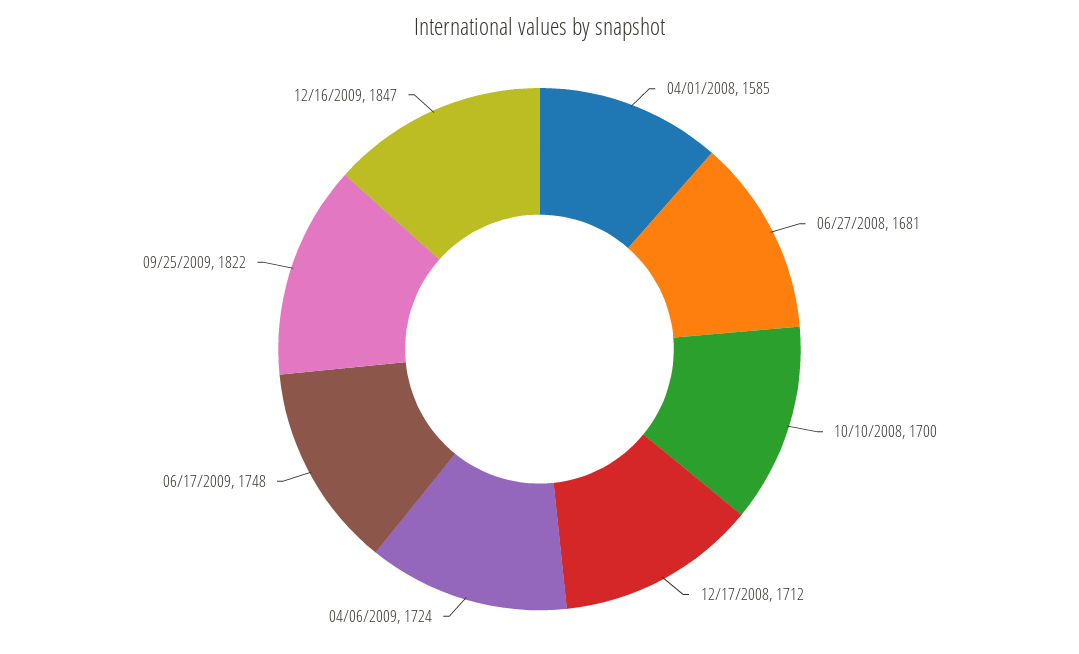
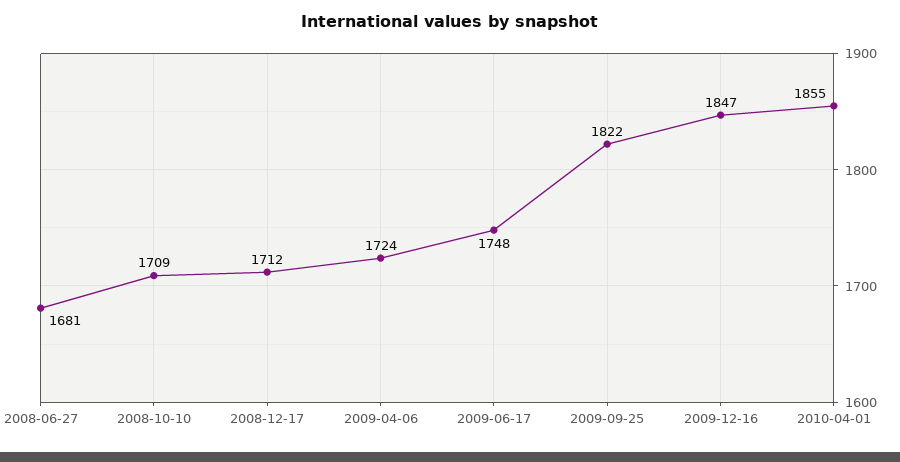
04/01/2008: 1585 -> none
10/10/2008: 1700 -> 1709
2010-04-01: none -> 1855

